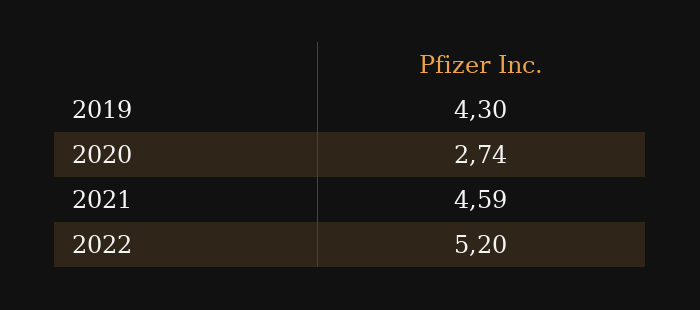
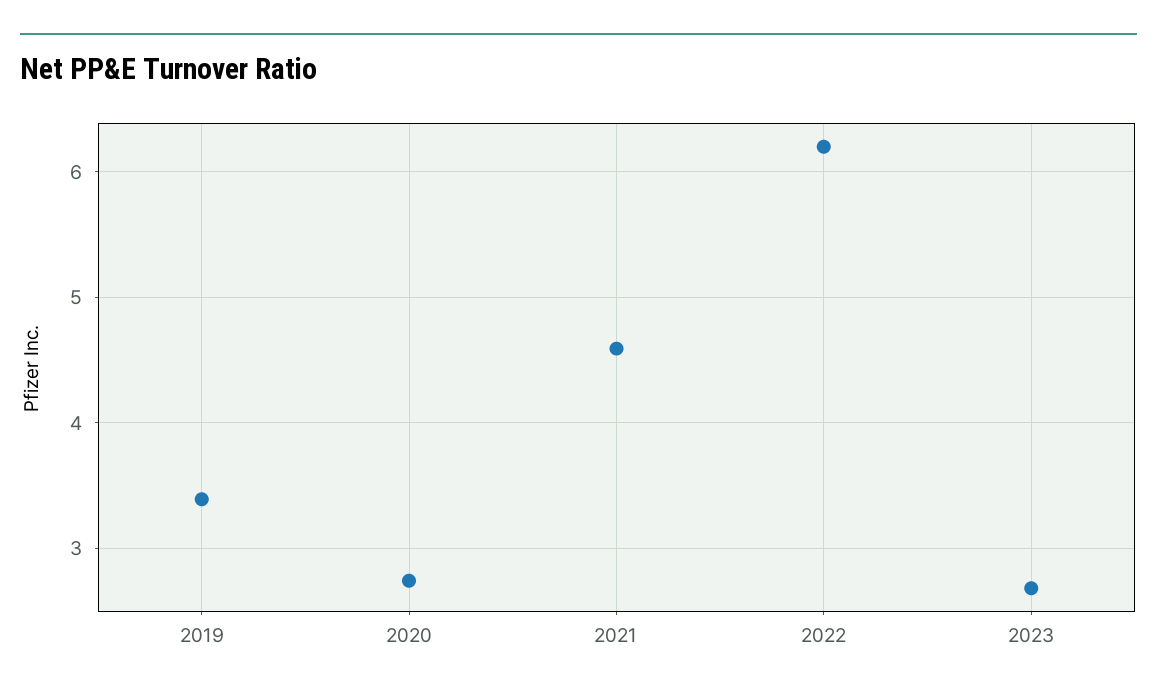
2019: 4.3 -> 3.4
2022: 5.2 -> 6.2
2023: none -> 2.7

